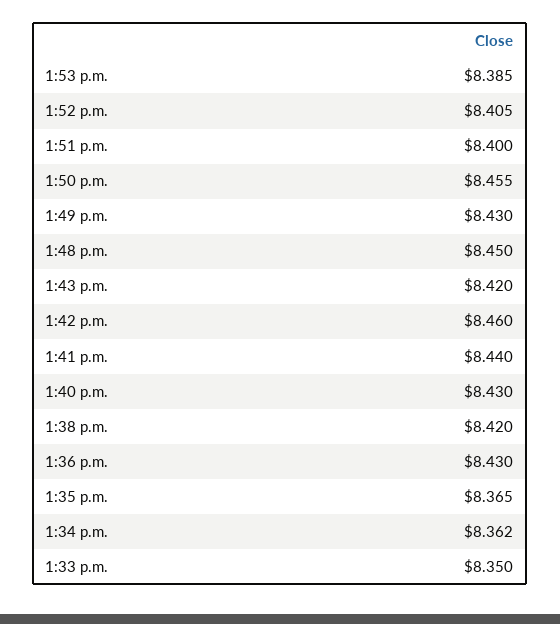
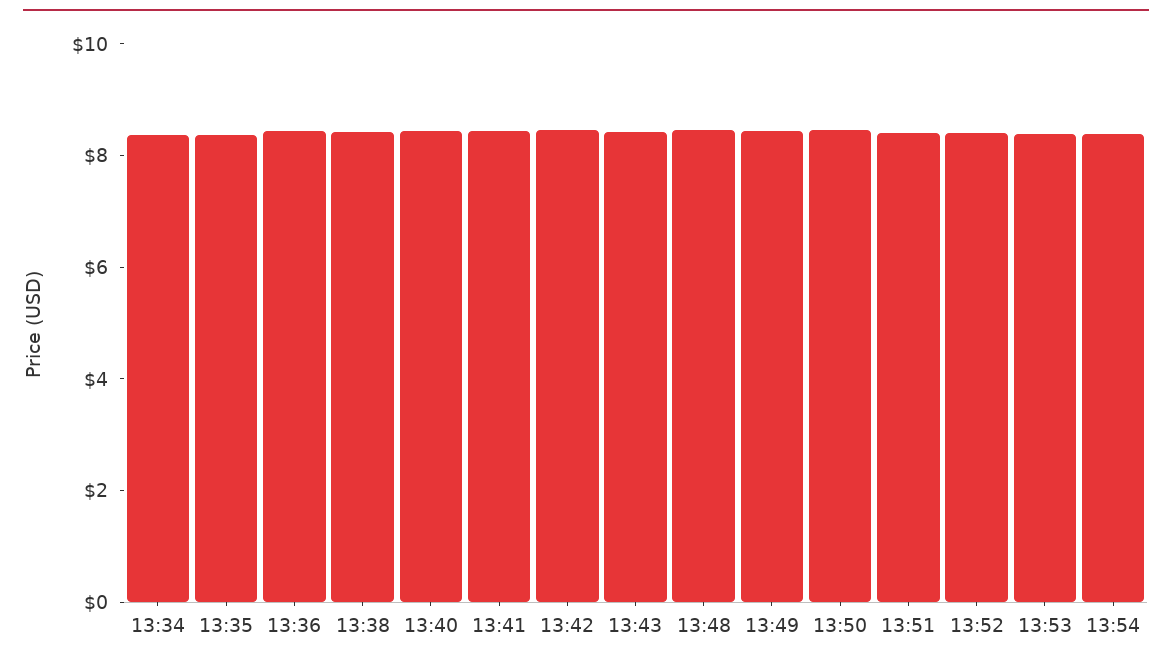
1:33 p.m.: 8.35 -> none
13:54: none -> 8.5

